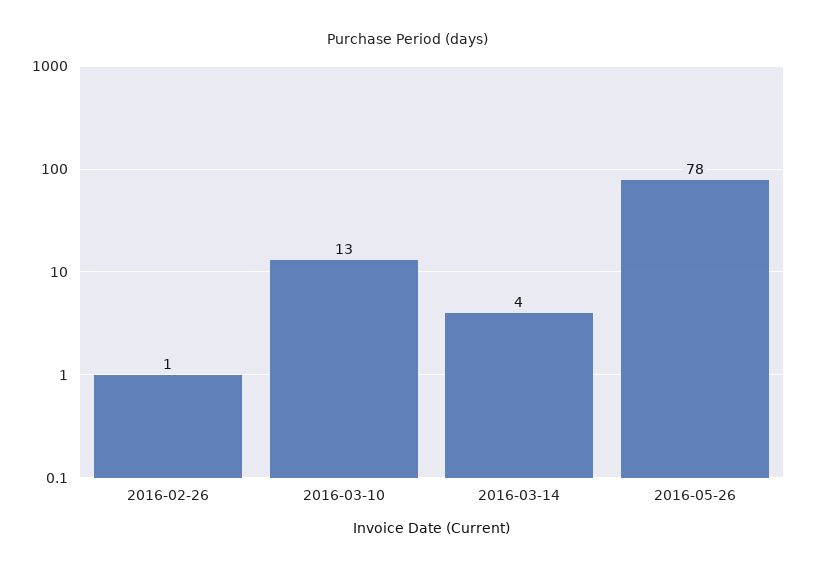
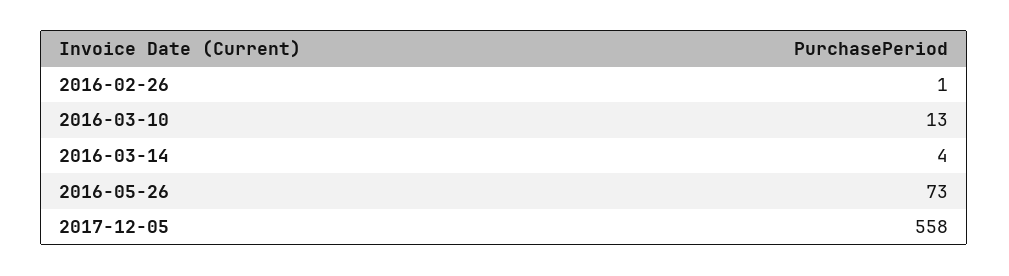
2016-05-26: 78 -> 73
2017-12-05: none -> 558

